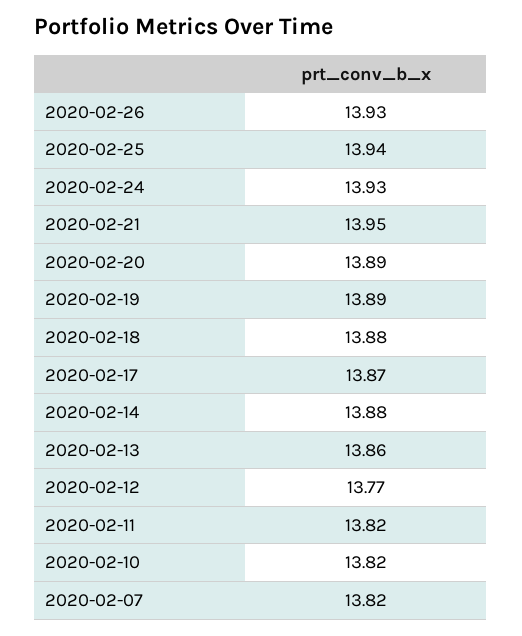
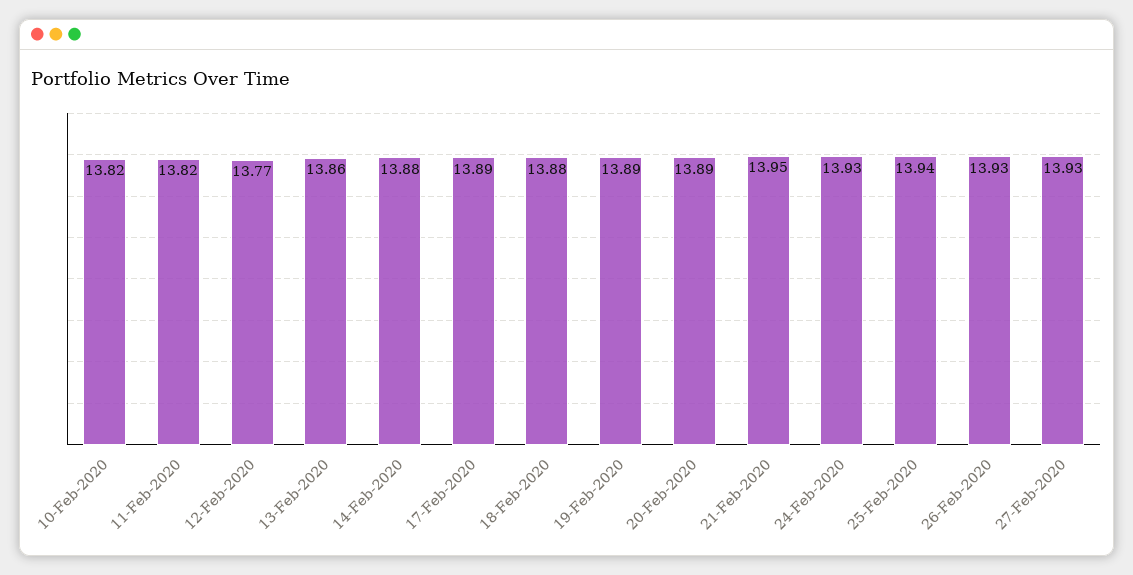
2020-02-17: 13.87 -> 13.89
2020-02-07: 13.82 -> none
27-Feb-2020: none -> 13.93

